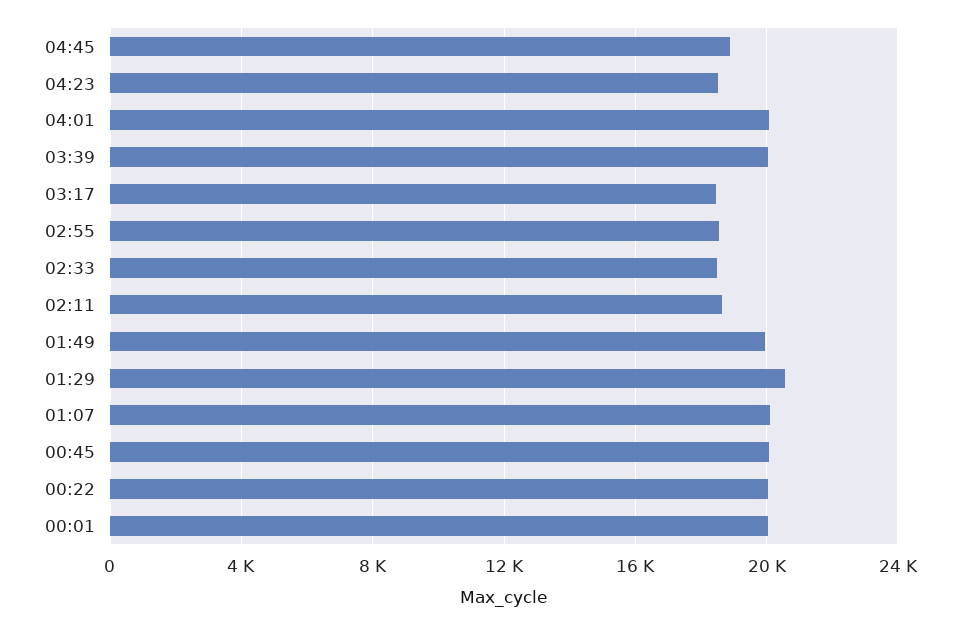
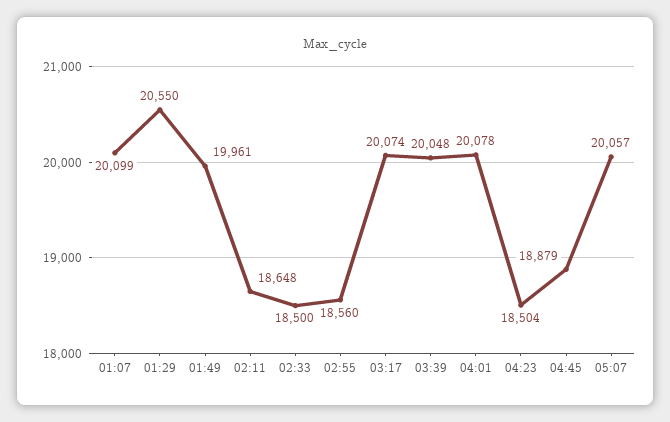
03:17: 18500 -> 20074
00:45: 20000 -> none
00:22: 20000 -> none
00:01: 20000 -> none
05:07: none -> 20057

